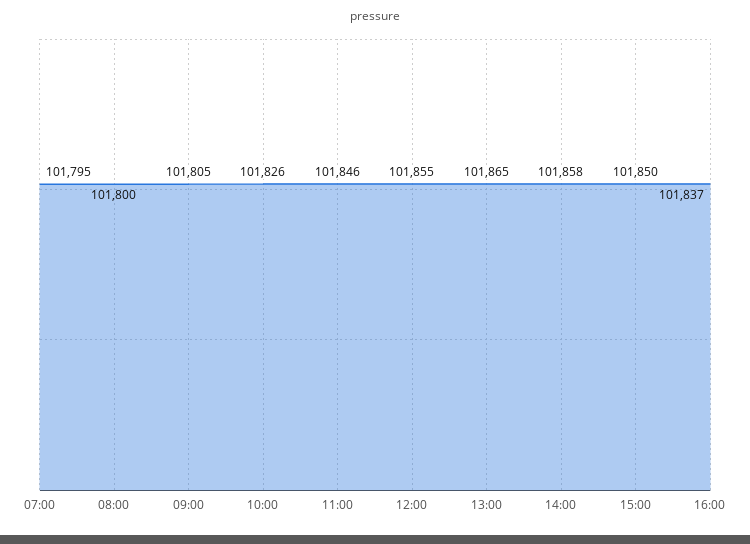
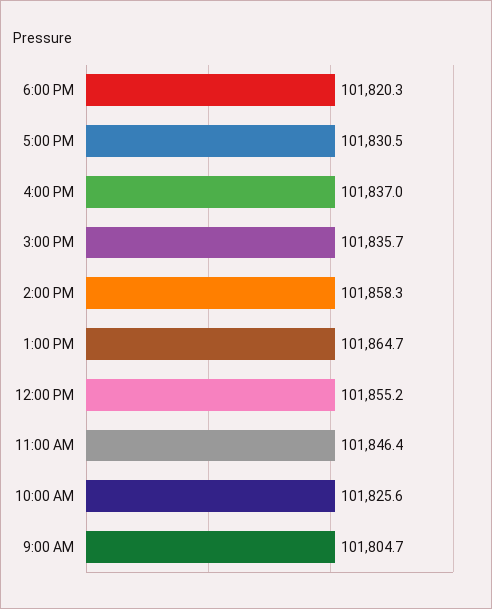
07:00: 101795 -> none
08:00: 101800 -> none
15:00: 101850 -> 101835.7
6:00 PM: none -> 101820.3
5:00 PM: none -> 101830.5

